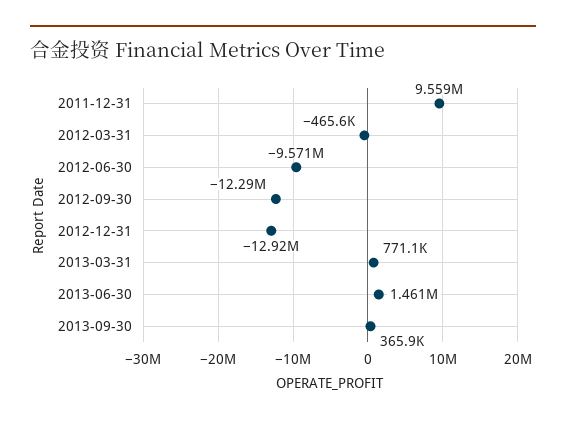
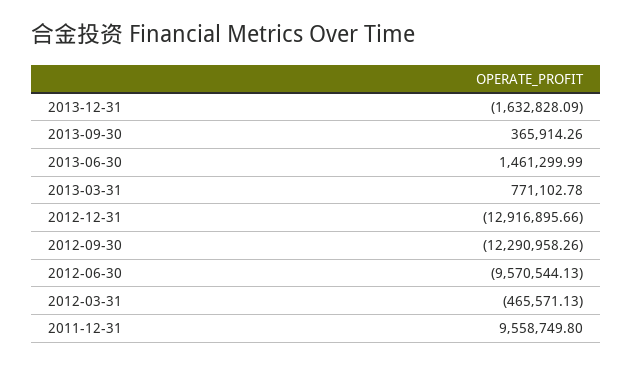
2013-12-31: none -> -1632828.09

